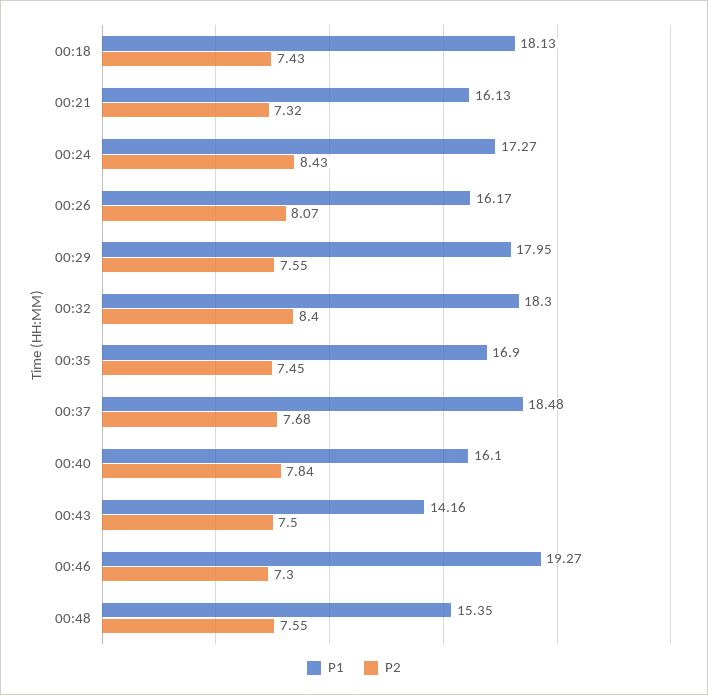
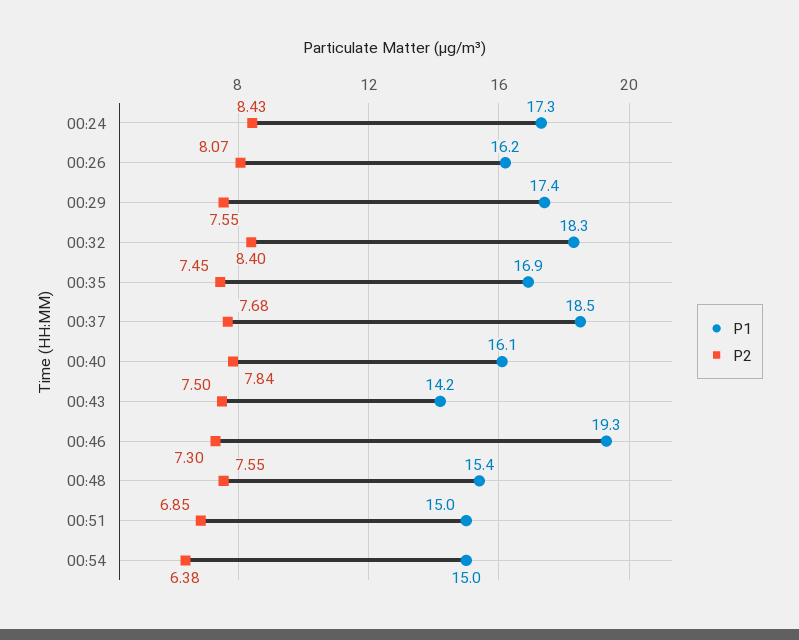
P1, 00:18: 18.13 -> none
P2, 00:18: 7.43 -> none
P1, 00:21: 16.13 -> none
P2, 00:21: 7.32 -> none
P1, 00:29: 17.95 -> 17.4
P1, 00:51: none -> 15
P2, 00:51: none -> 6.85
P1, 00:54: none -> 15
P2, 00:54: none -> 6.38

